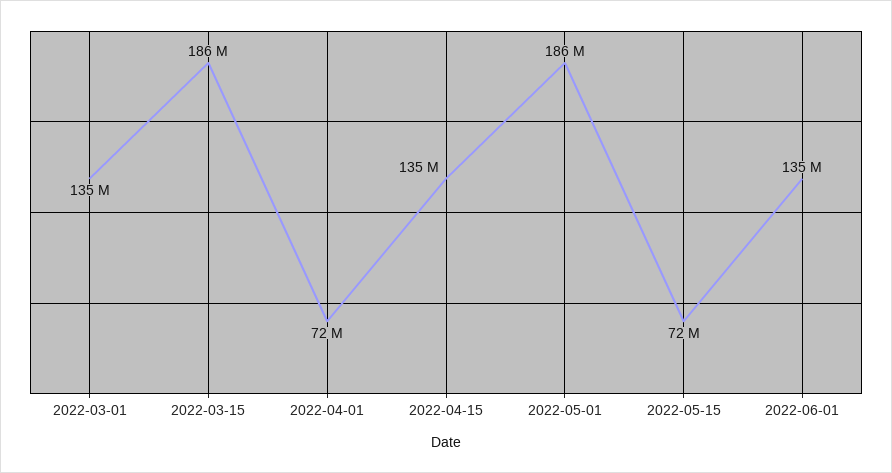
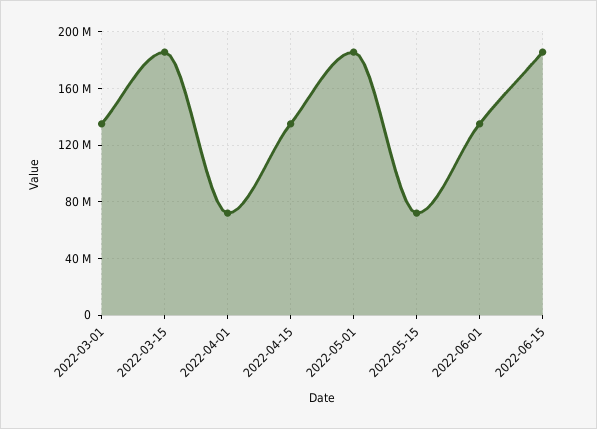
2022-06-15: none -> 185000000

